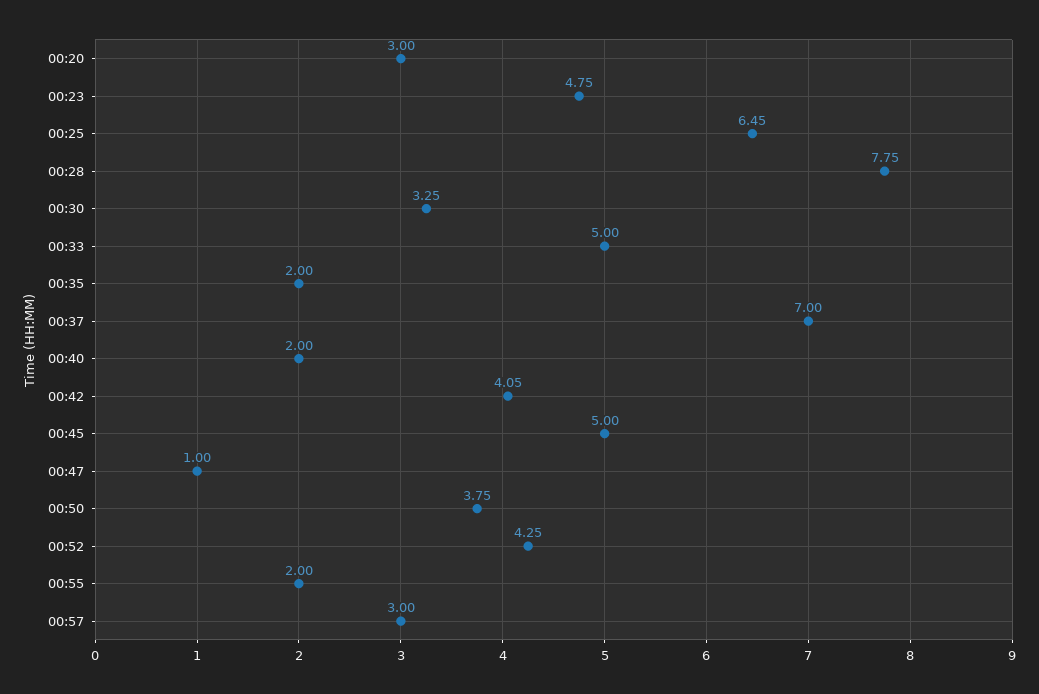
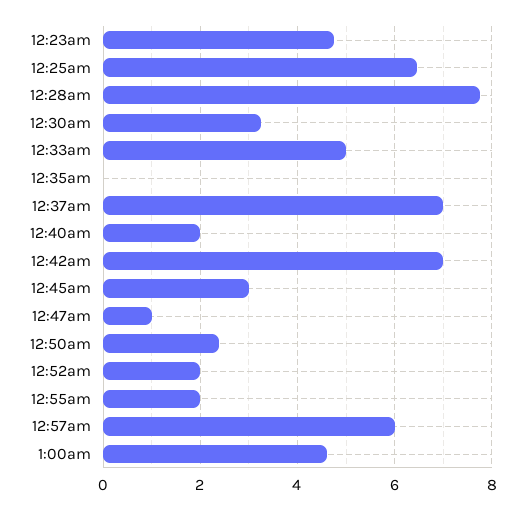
00:20: 3 -> none
00:35: 2 -> 0
00:42: 4.05 -> 7
00:45: 5 -> 3
00:50: 3.75 -> 2.4
00:52: 4.25 -> 2
00:57: 3 -> 6
1:00am: none -> 4.6

